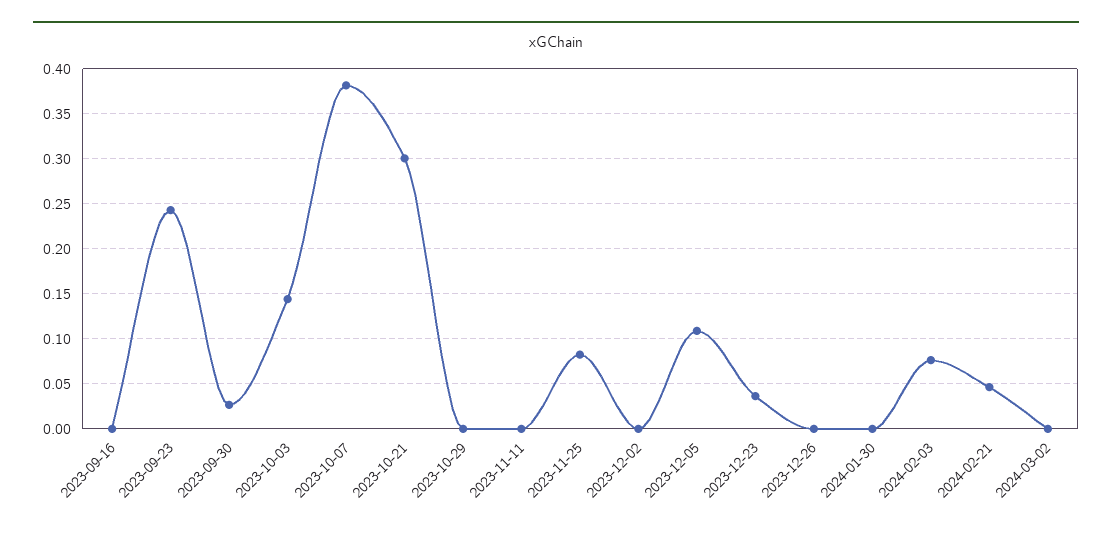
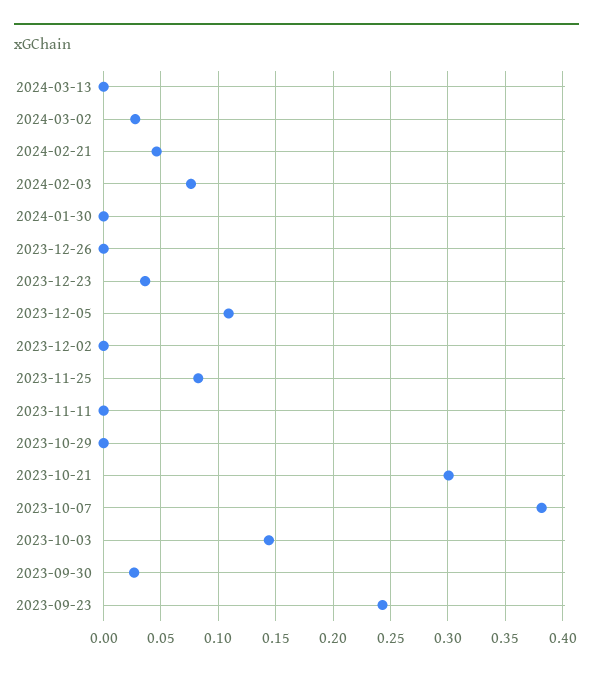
2023-09-16: 0 -> none
2024-03-02: 0 -> 0.03
2024-03-13: none -> 0

